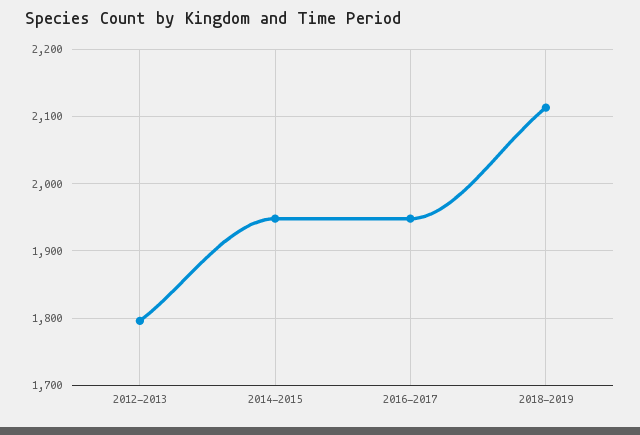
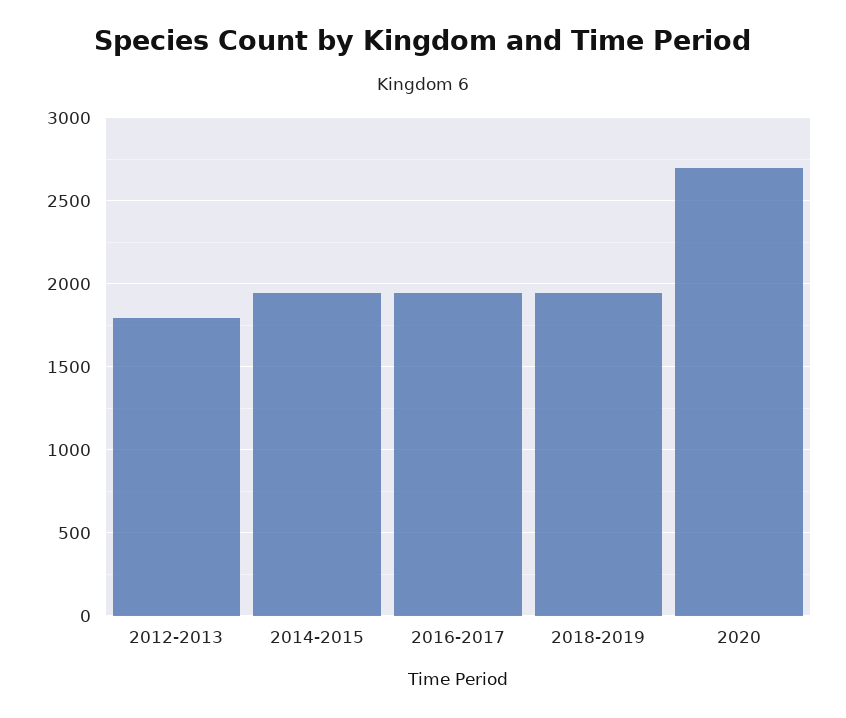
2018-2019: 2110 -> 1950
2020: none -> 2700

